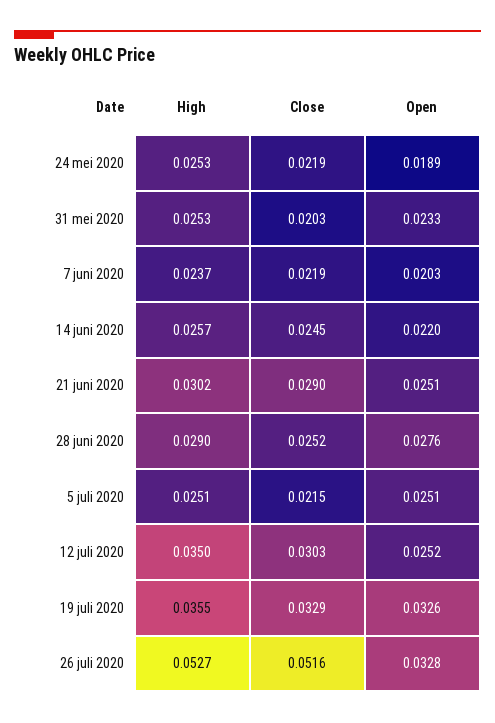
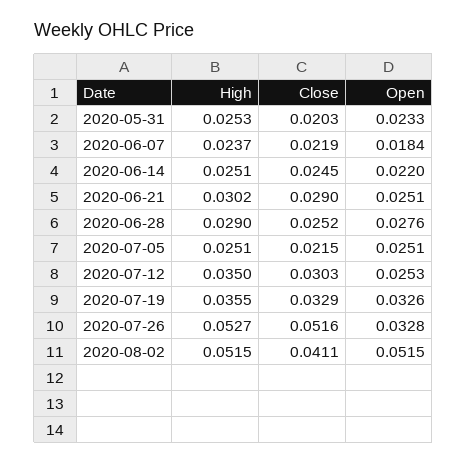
High, 24 mei 2020: 0.0253 -> none
Close, 24 mei 2020: 0.0219 -> none
Open, 24 mei 2020: 0.0189 -> none
Open, 7 juni 2020: 0.0203 -> 0.0184
High, 14 juni 2020: 0.0257 -> 0.0251
Open, 12 juli 2020: 0.0252 -> 0.0253
High, 2020-08-02: none -> 0.0515
Close, 2020-08-02: none -> 0.0411
Open, 2020-08-02: none -> 0.0515

